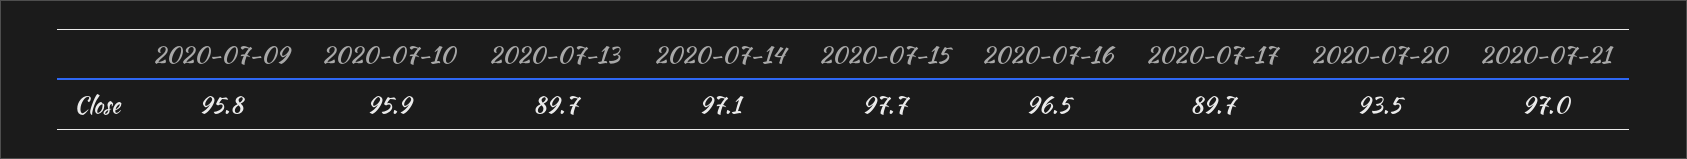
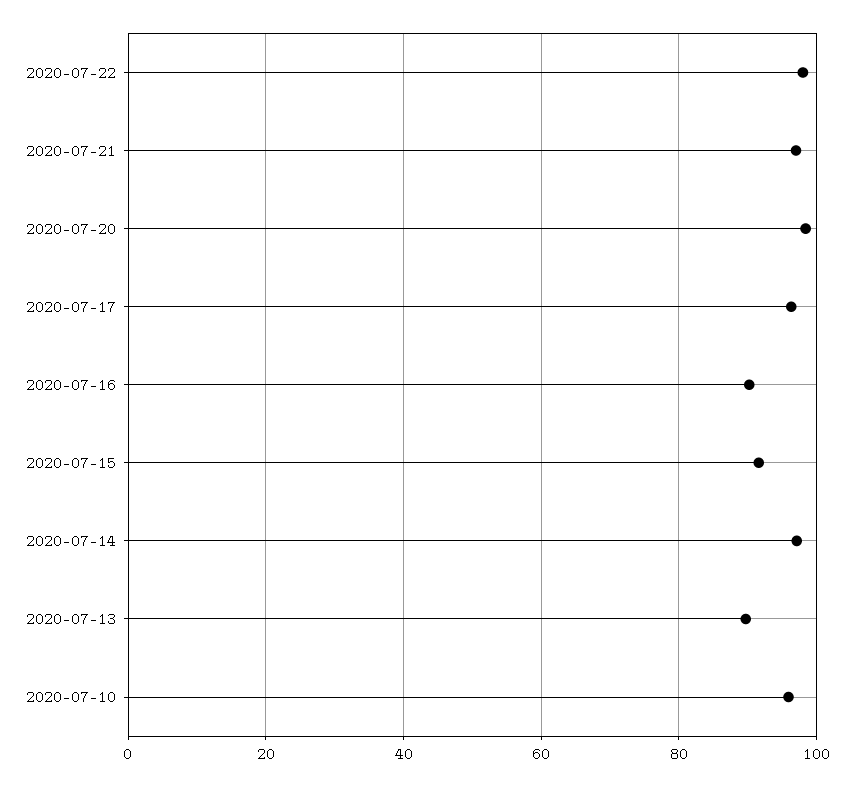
2020-07-09: 95.8 -> none
2020-07-15: 97.7 -> 92
2020-07-16: 96.5 -> 90
2020-07-17: 89.7 -> 96
2020-07-20: 93.5 -> 98
2020-07-22: none -> 98

